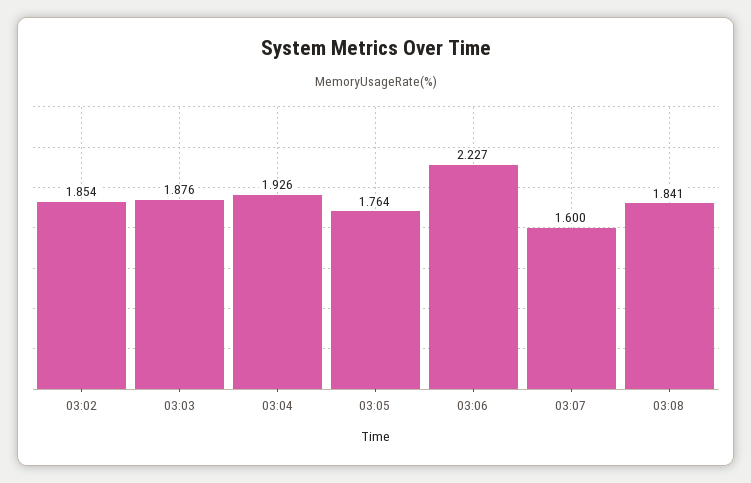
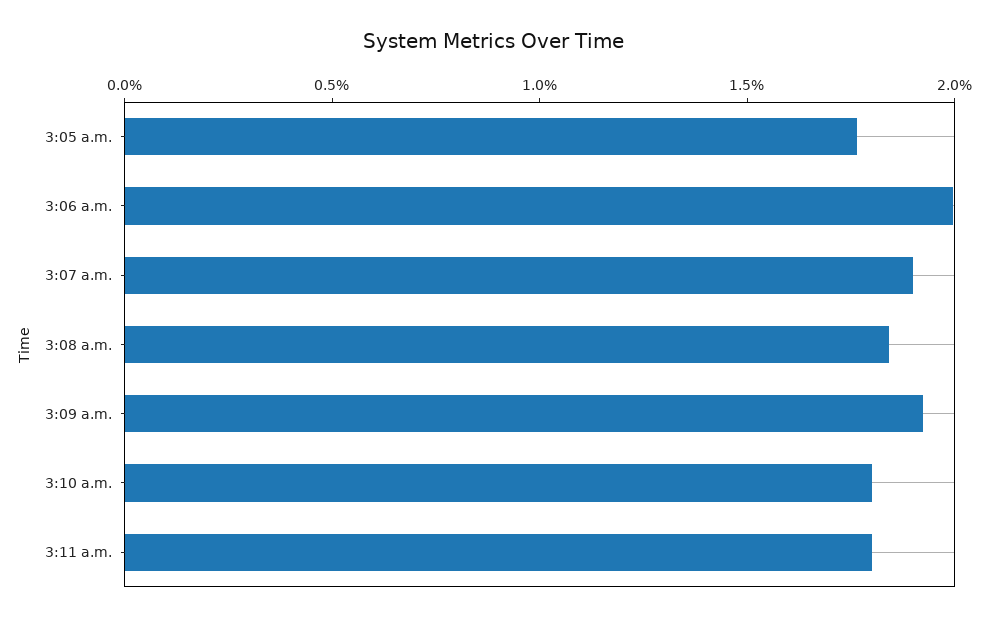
03:02: 1.854 -> none
03:03: 1.876 -> none
03:04: 1.926 -> none
03:06: 2.227 -> 2
03:07: 1.6 -> 1.9
3:09 a.m.: none -> 1.9
3:10 a.m.: none -> 1.8
3:11 a.m.: none -> 1.8

